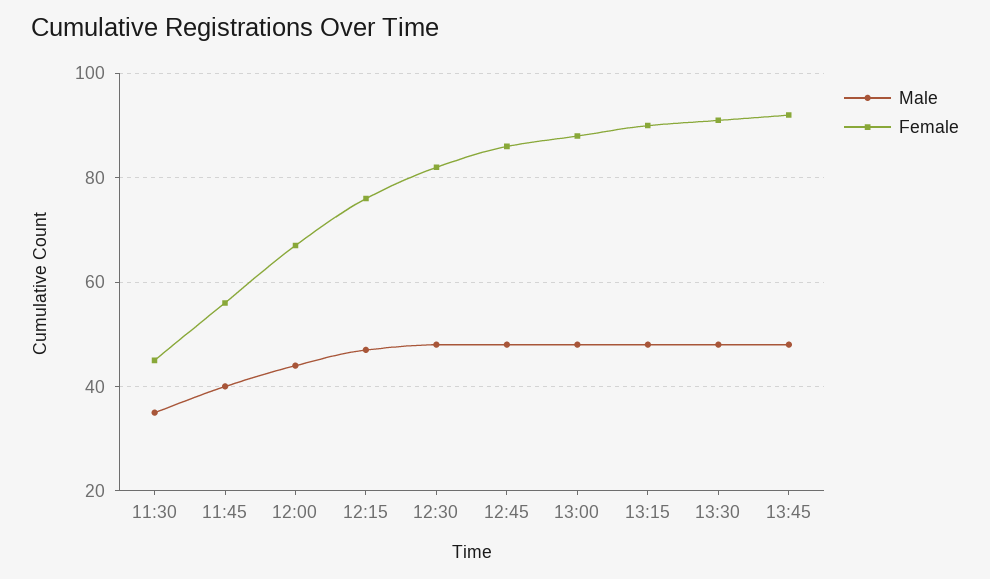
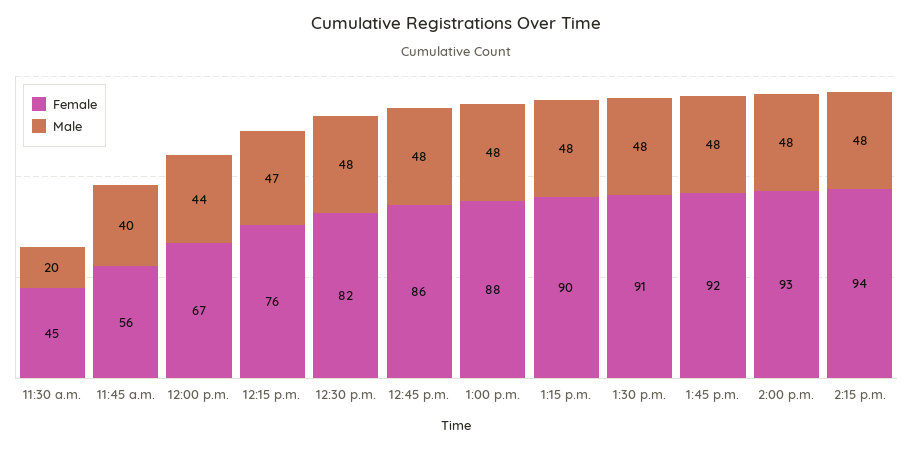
Male, 11:30: 35 -> 20
Female, 2:00 p.m.: none -> 93
Male, 2:00 p.m.: none -> 48
Female, 2:15 p.m.: none -> 94
Male, 2:15 p.m.: none -> 48

